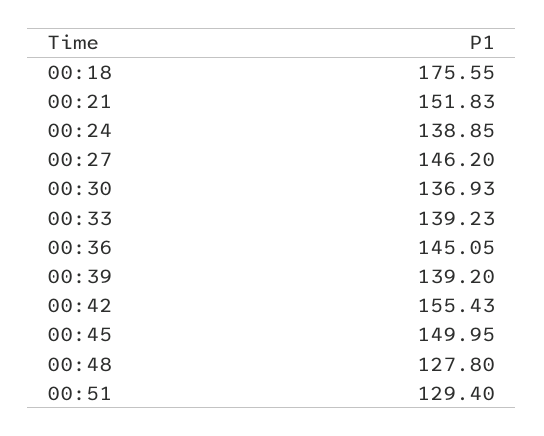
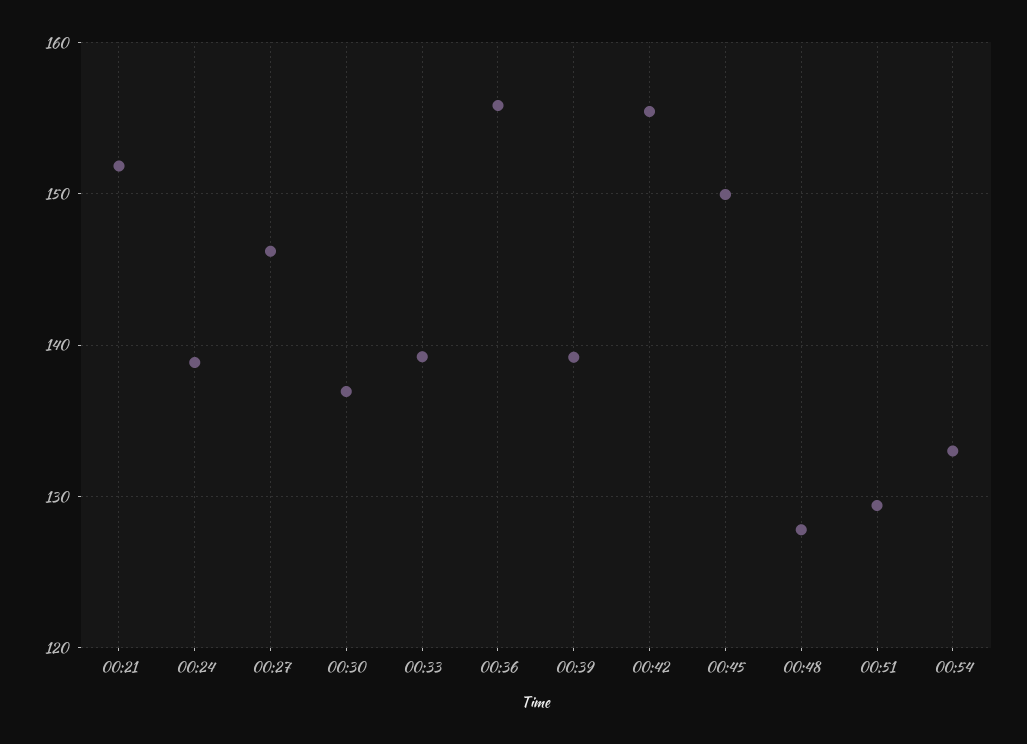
00:18: 175.55 -> none
00:36: 145.05 -> 156
00:54: none -> 133

